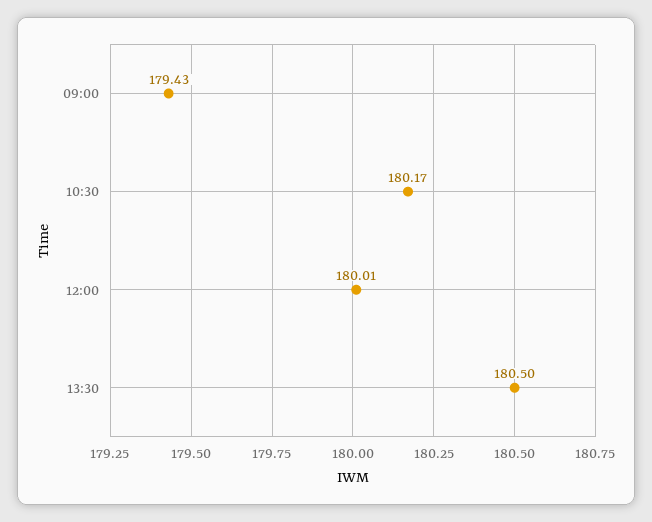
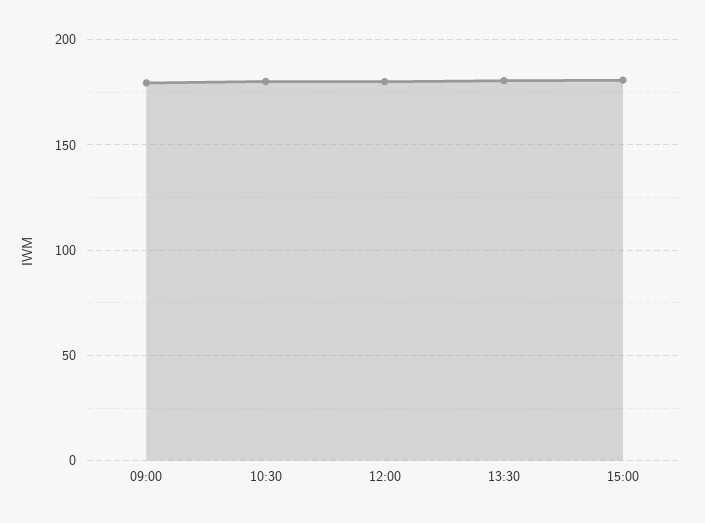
15:00: none -> 180

